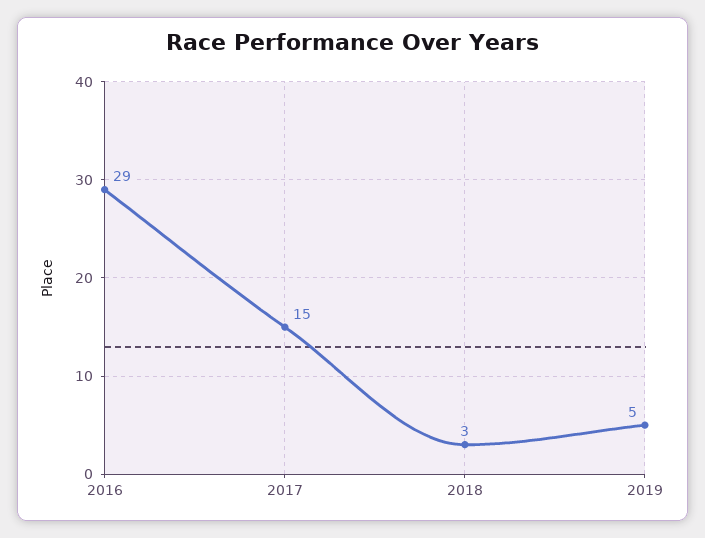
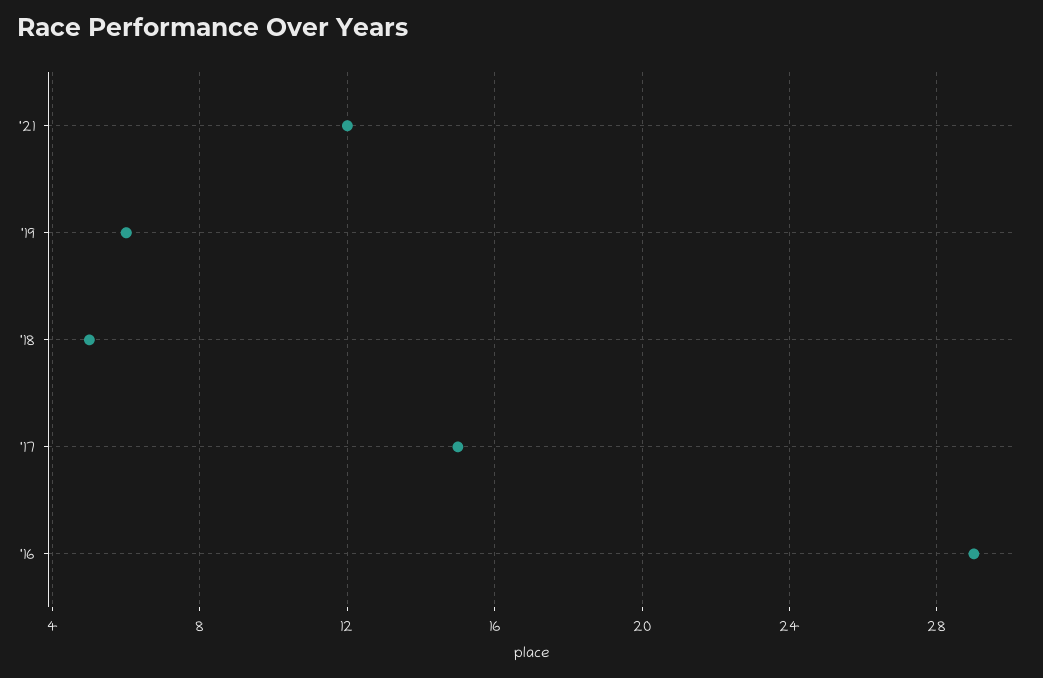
2018: 3 -> 5
2019: 5 -> 6
'21: none -> 12

